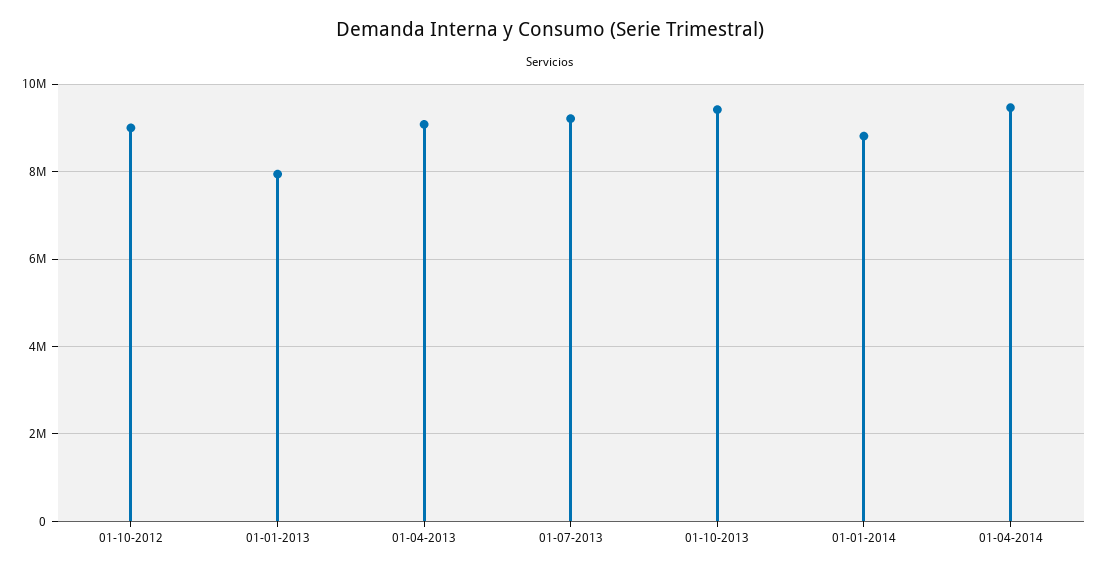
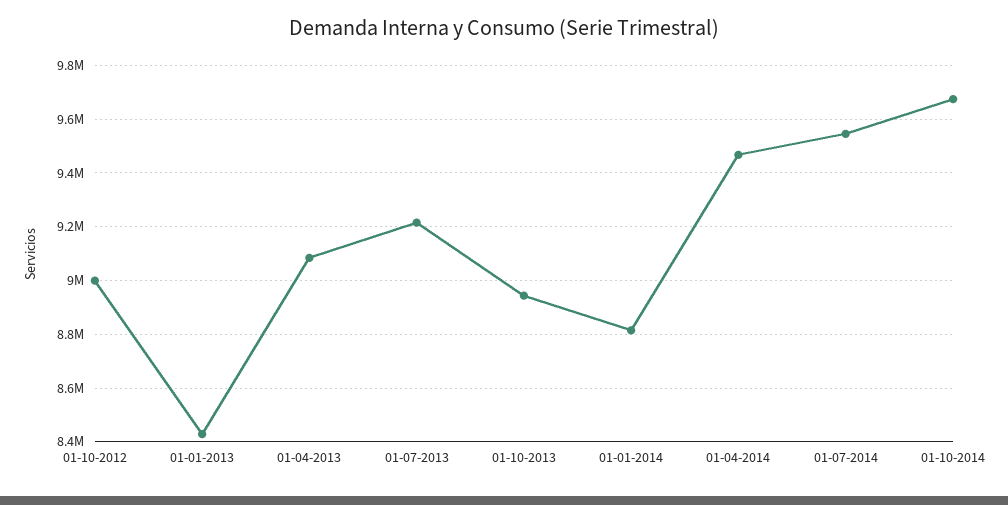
01-01-2013: 8000000 -> 8425000
01-10-2013: 9400000 -> 8950000
01-07-2014: none -> 9550000
01-10-2014: none -> 9675000

